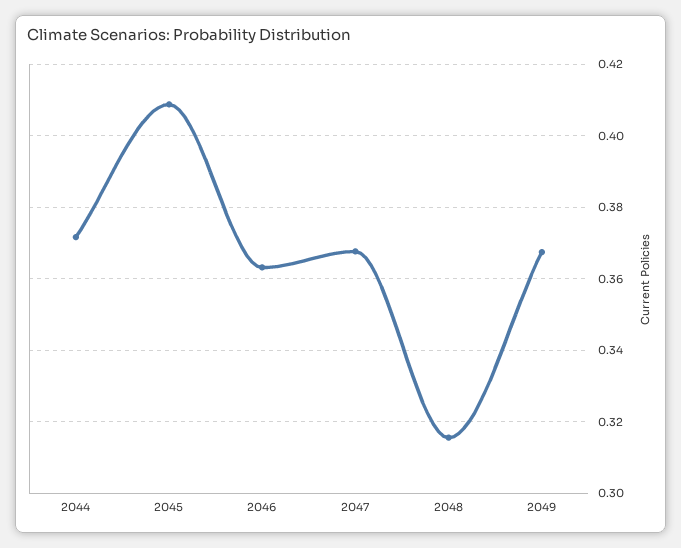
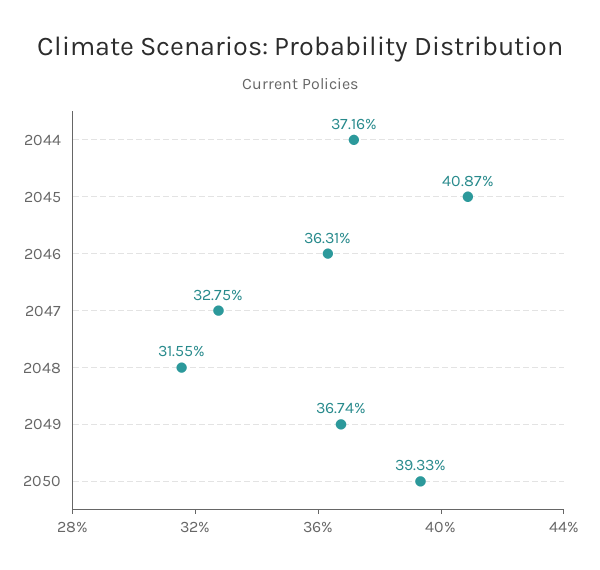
2047: 0.368 -> 0.3275
2050: none -> 0.3933

